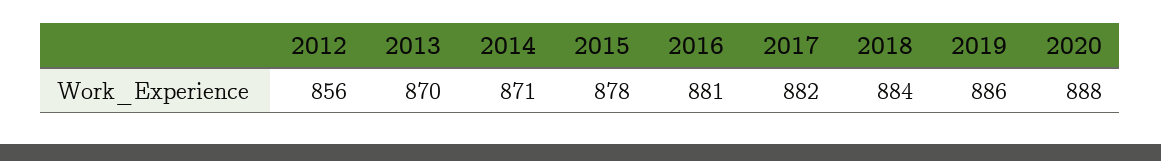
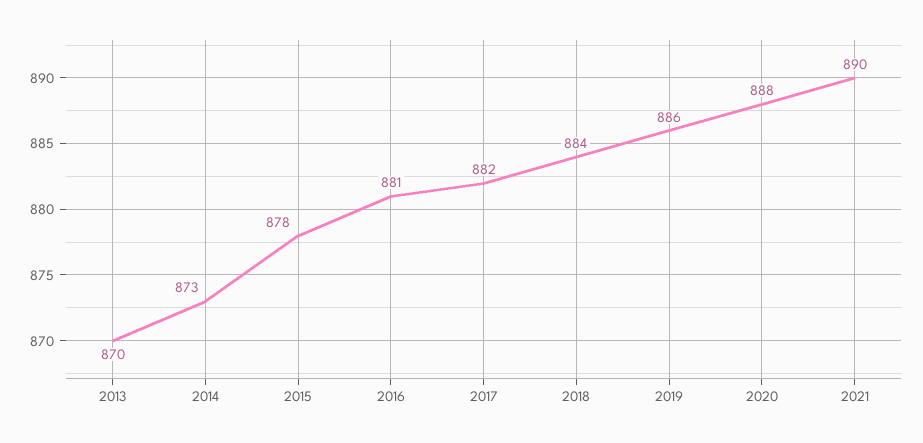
2012: 856 -> none
2014: 871 -> 873
2021: none -> 890

